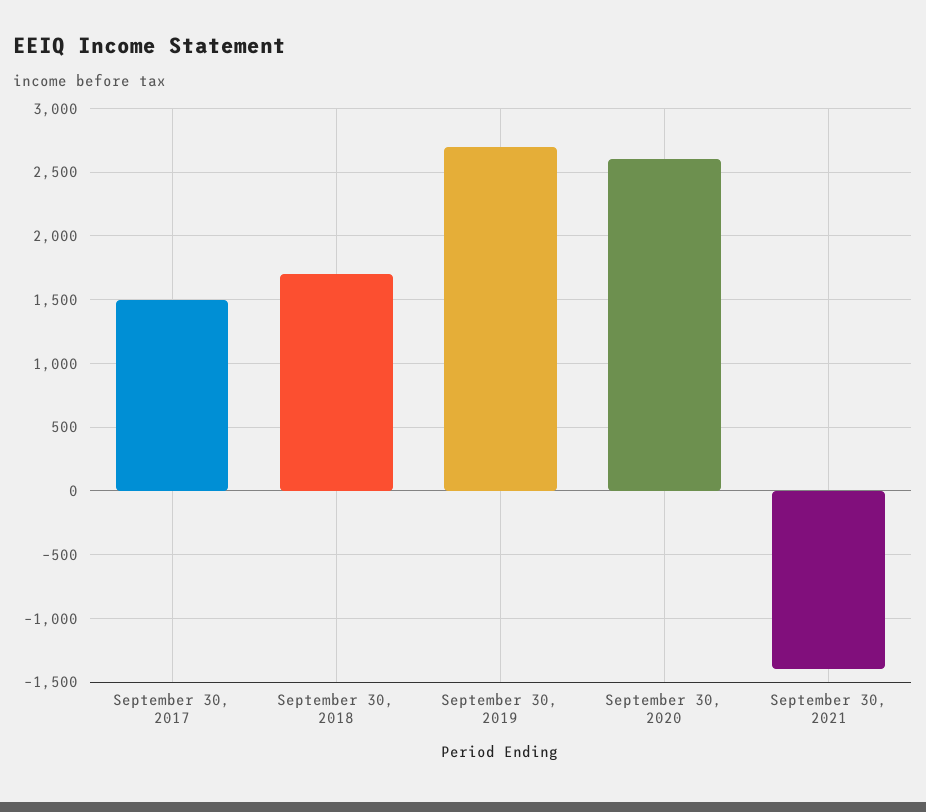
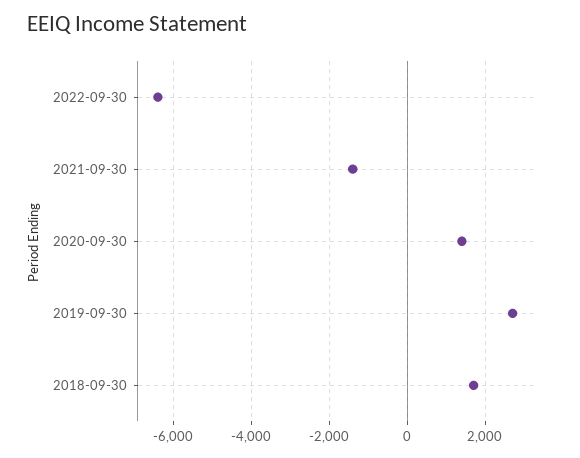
September 30, 2017: 1500 -> none
September 30, 2020: 2600 -> 1400
2022-09-30: none -> -6400

